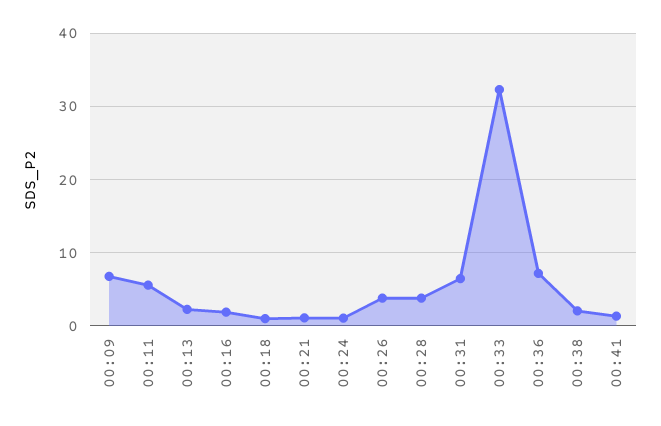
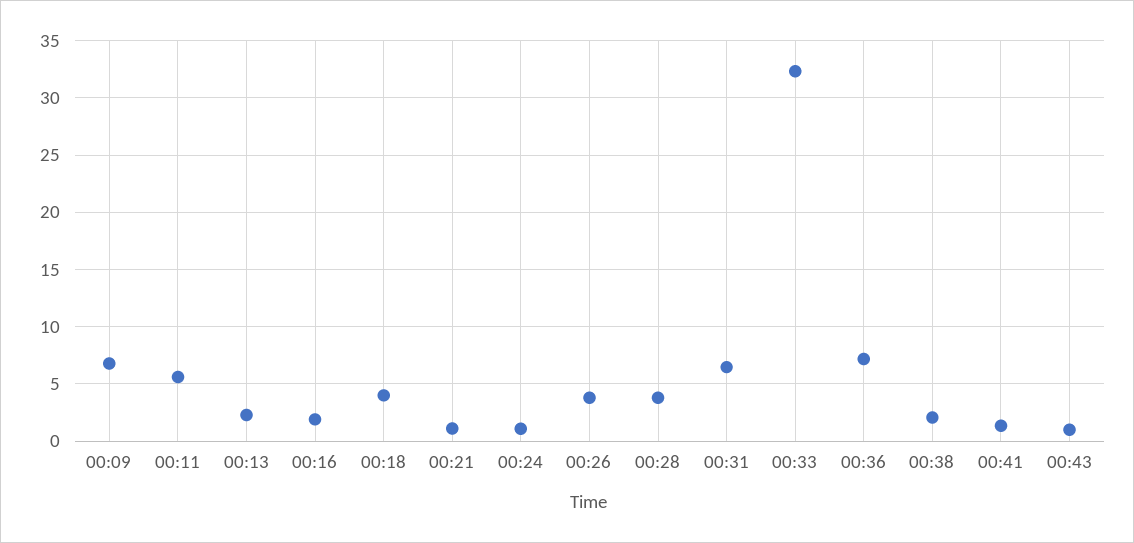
00:18: 1 -> 4
00:43: none -> 1

